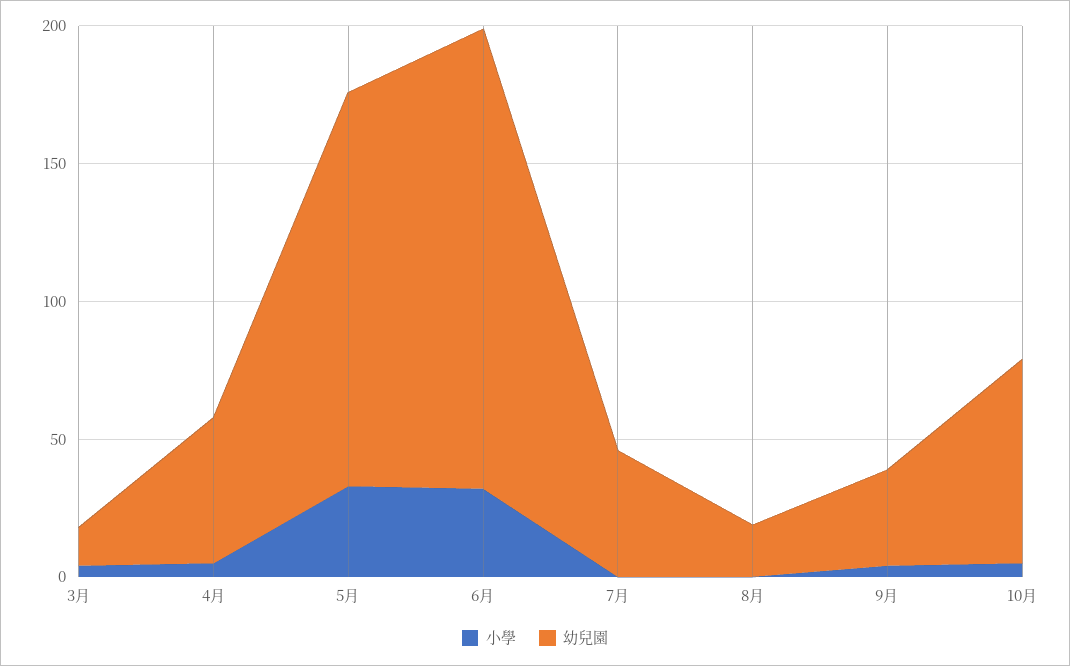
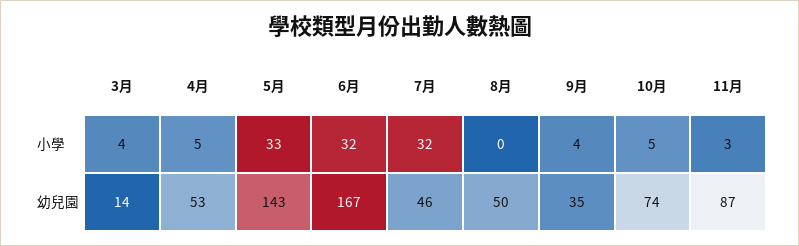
小學, 7月: 0 -> 32
幼兒園, 8月: 20 -> 50
小學, 11月: none -> 3
幼兒園, 11月: none -> 87

